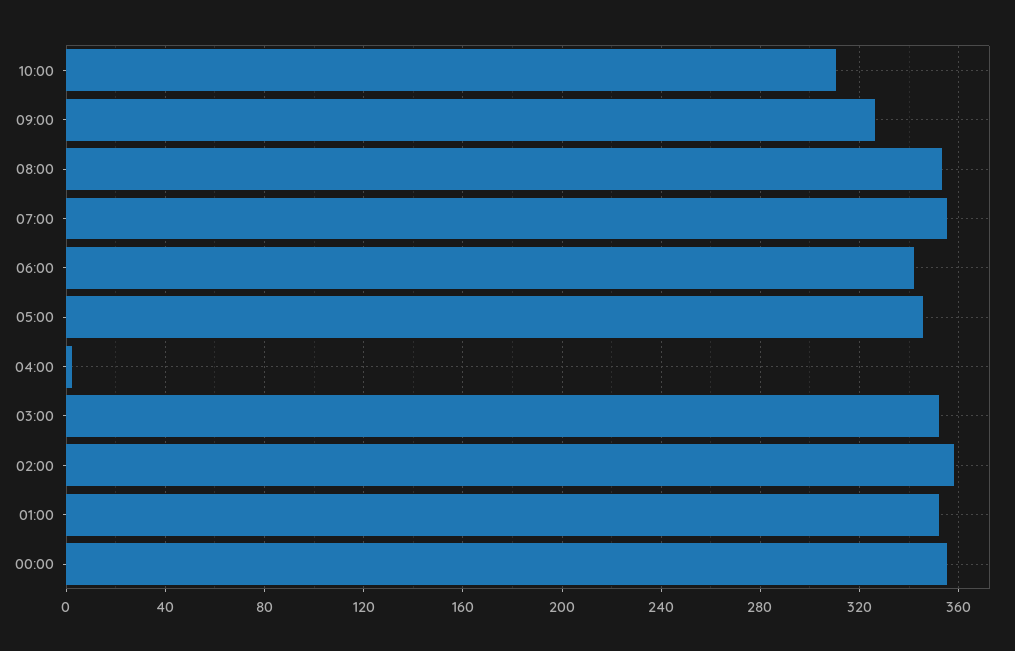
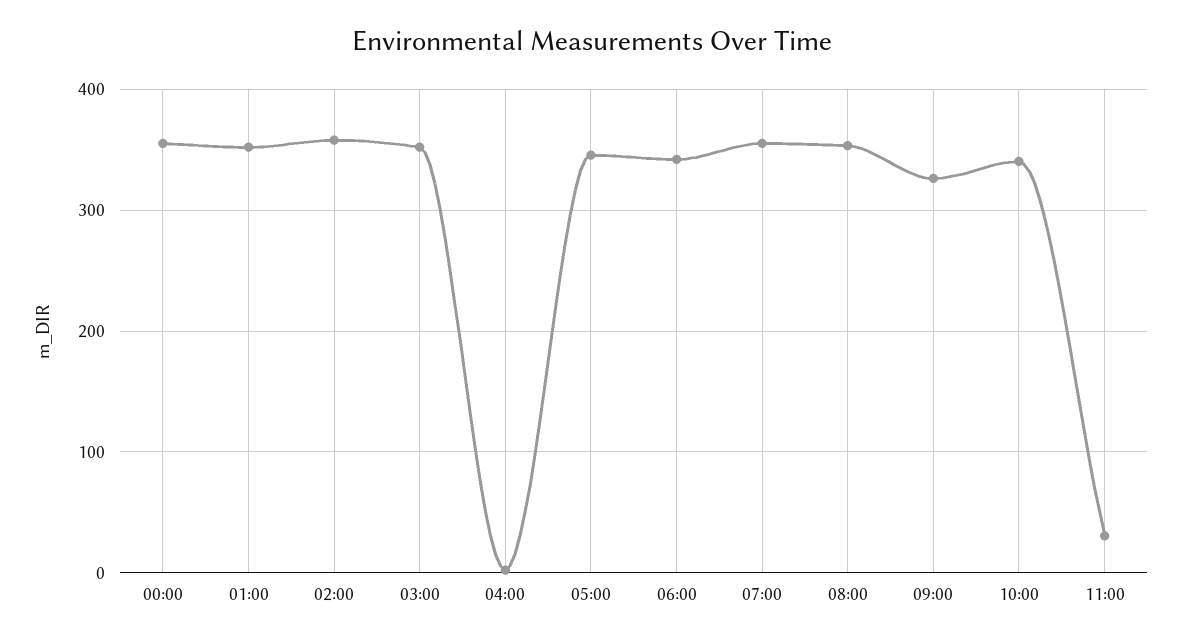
10:00: 310 -> 340
11:00: none -> 30

